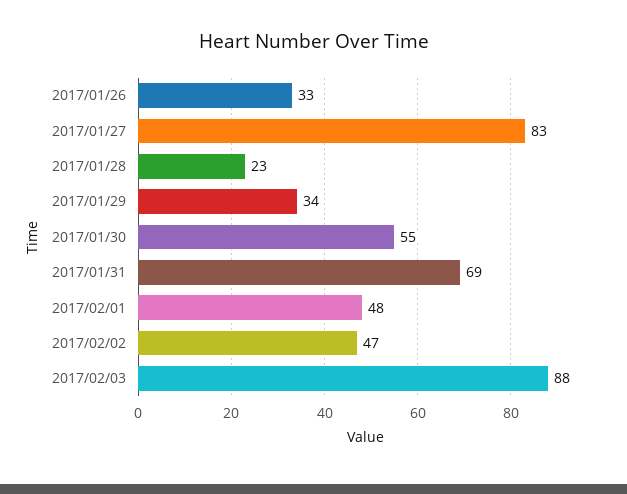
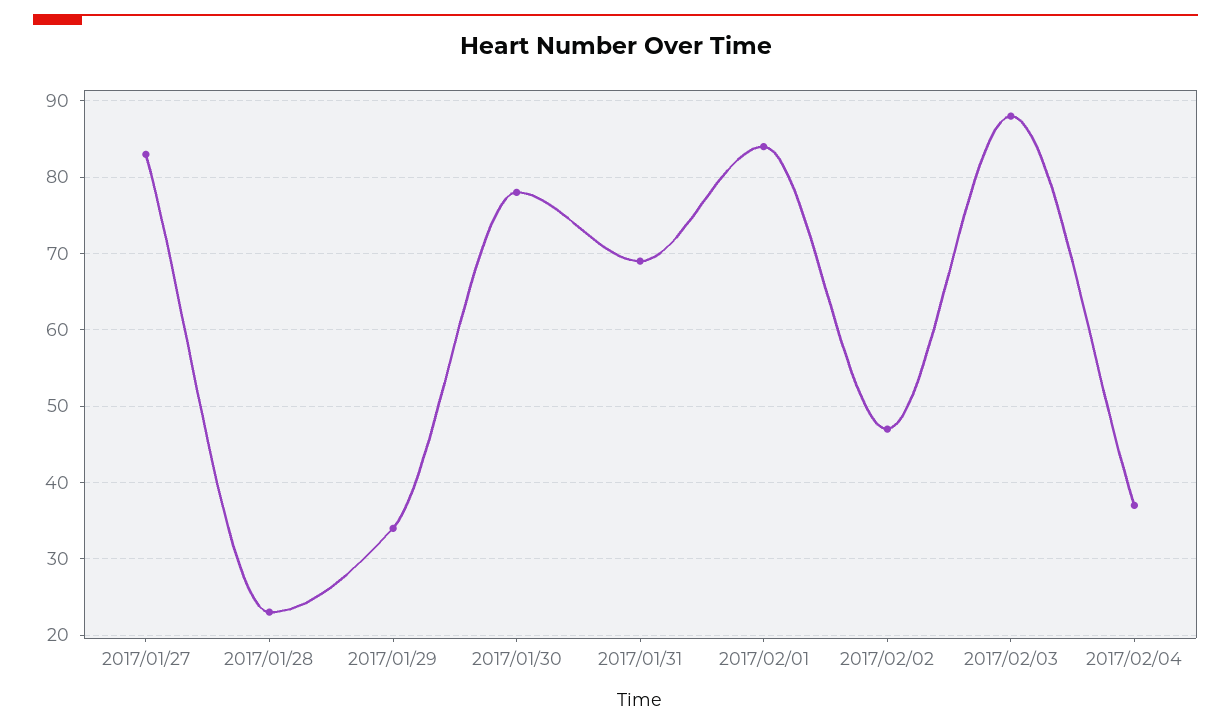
2017/01/26: 33 -> none
2017/01/30: 55 -> 78
2017/02/01: 48 -> 84
2017/02/04: none -> 37

